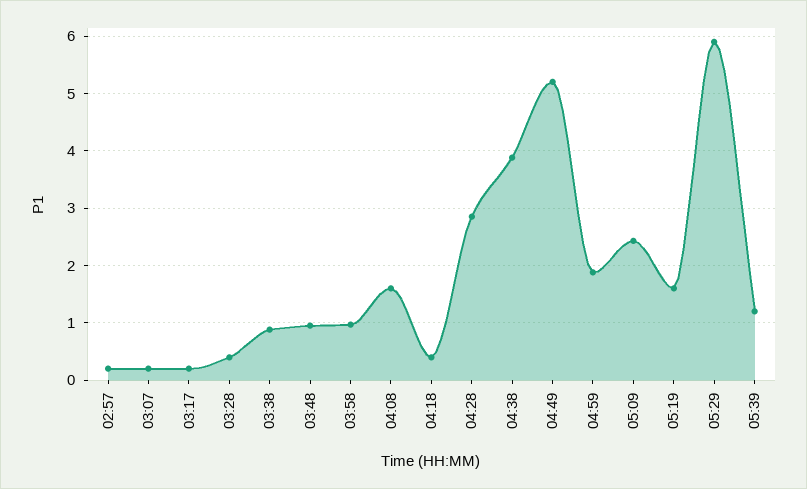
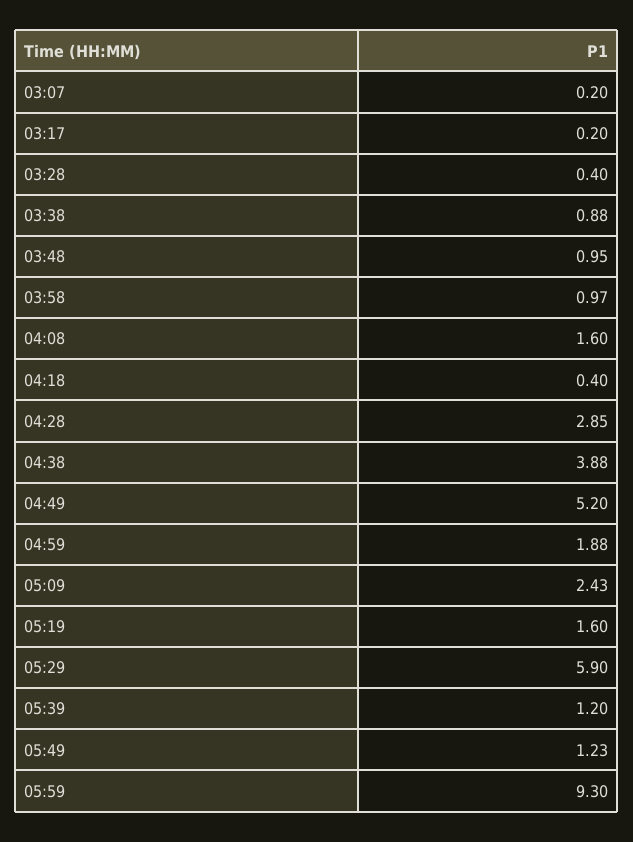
02:57: 0.2 -> none
05:49: none -> 1.23
05:59: none -> 9.3

